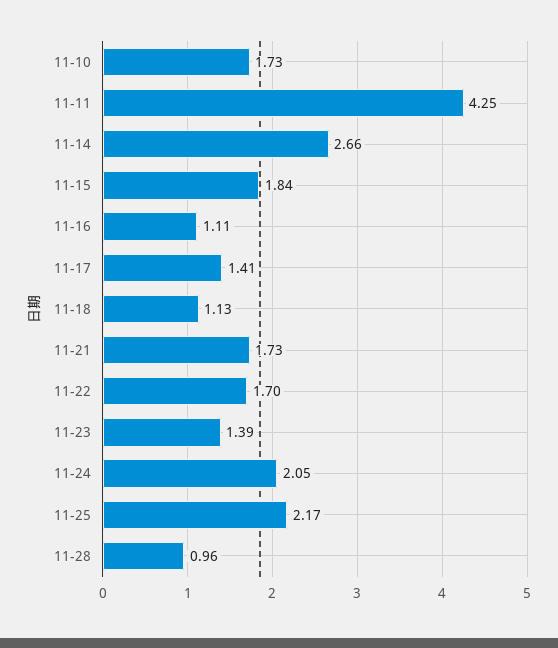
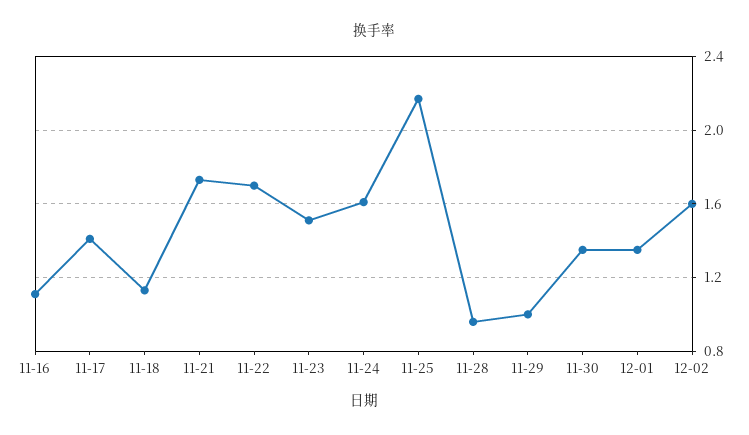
11-10: 1.73 -> none
11-11: 4.25 -> none
11-14: 2.66 -> none
11-15: 1.84 -> none
11-23: 1.39 -> 1.5
11-24: 2.05 -> 1.6
11-29: none -> 1
11-30: none -> 1.35
12-01: none -> 1.35
12-02: none -> 1.6

